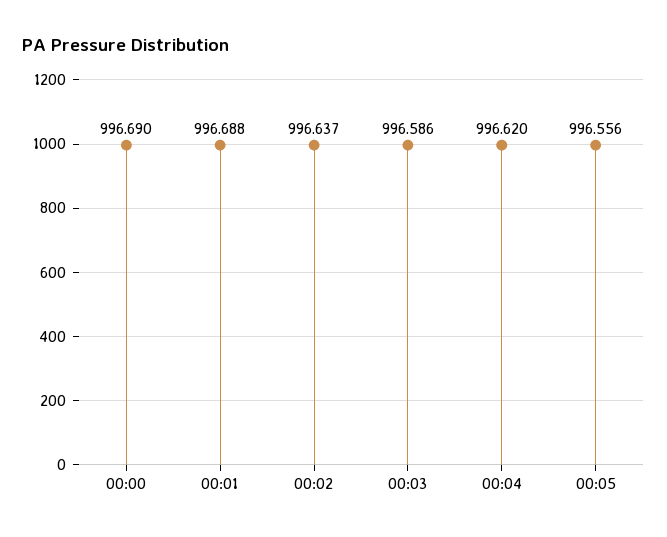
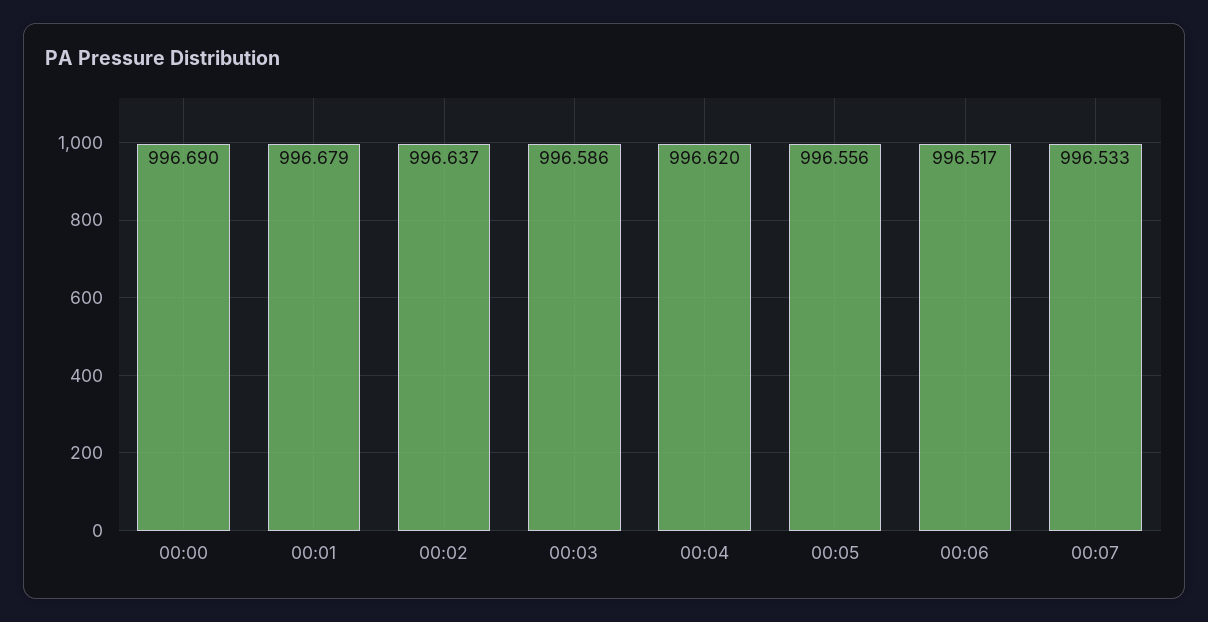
00:01: 996.688 -> 996.679
00:06: none -> 996.517
00:07: none -> 996.533

